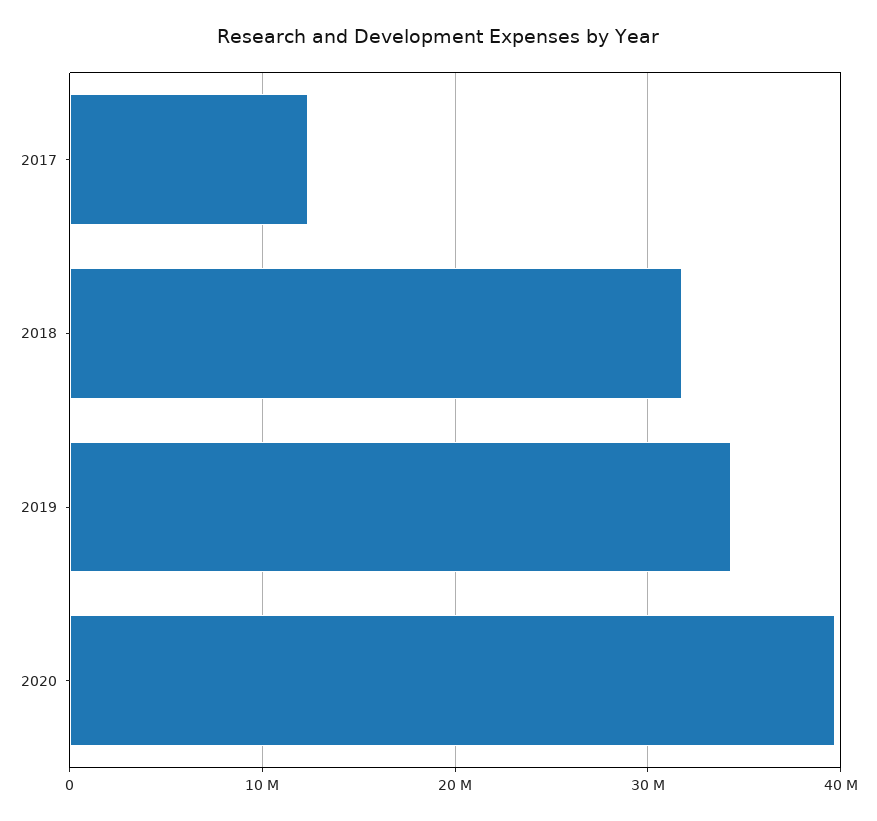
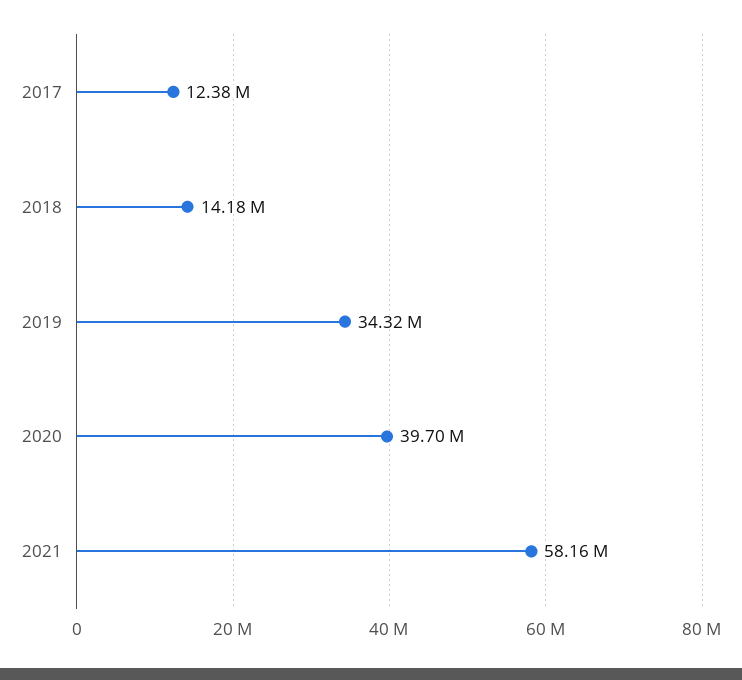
2018: 32000000 -> 14180000
2021: none -> 58160000

